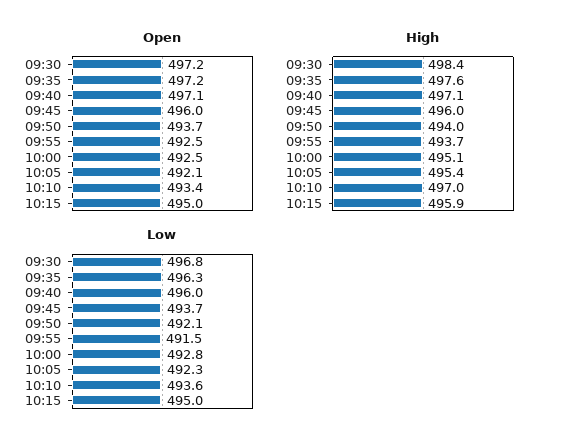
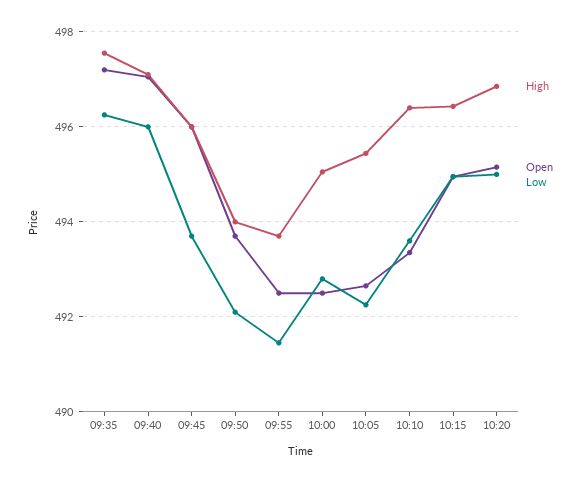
Open, 09:30: 497.2 -> none
Open, 10:05: 492.1 -> 492.6
High, 09:30: 498.4 -> none
High, 10:10: 497 -> 496.4
High, 10:15: 495.9 -> 496.4
Low, 09:30: 496.8 -> none
High, 10:20: none -> 496.8
Open, 10:20: none -> 495.2
Low, 10:20: none -> 495

